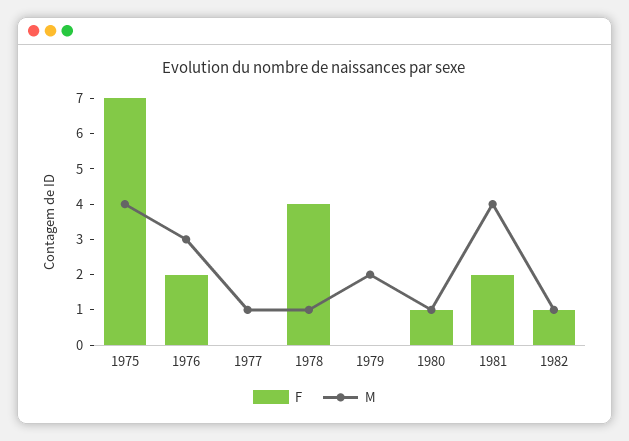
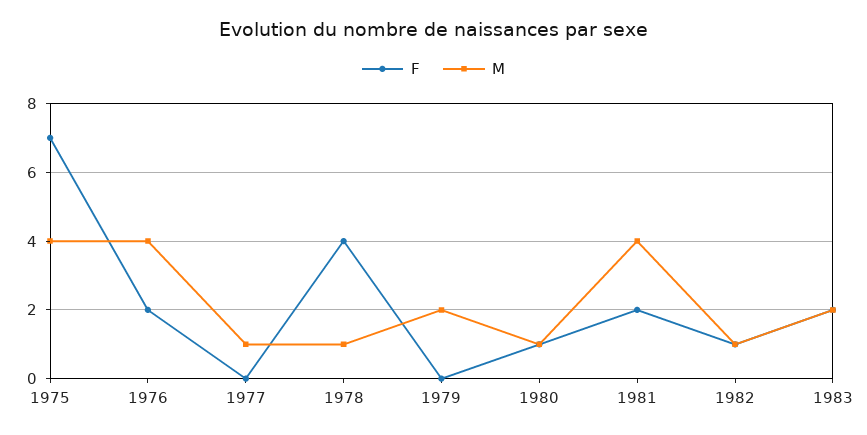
M, 1976: 3 -> 4
F, 1983: none -> 2
M, 1983: none -> 2

